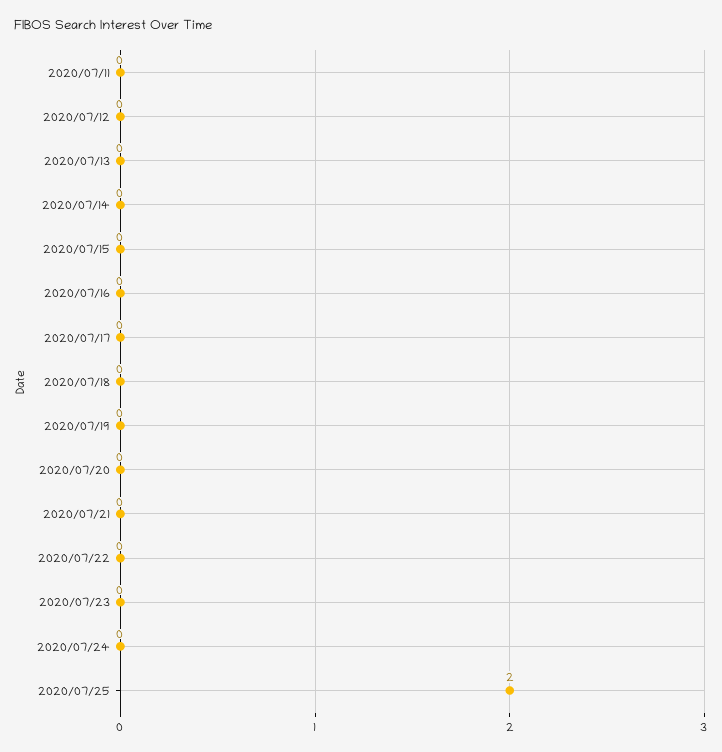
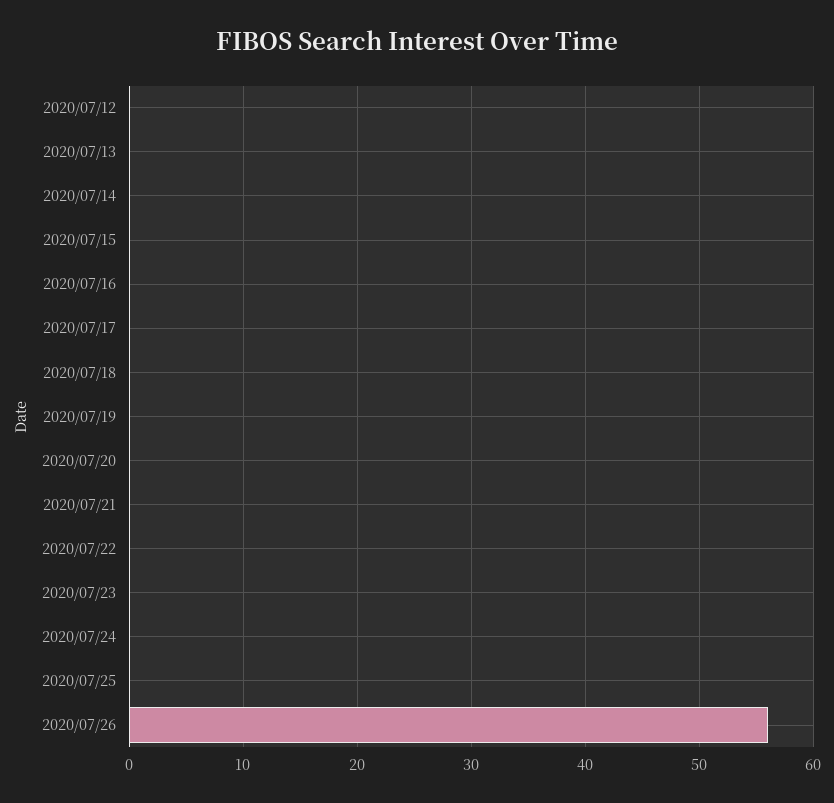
2020/07/11: 0 -> none
2020/07/25: 2 -> 0
2020/07/26: none -> 56

